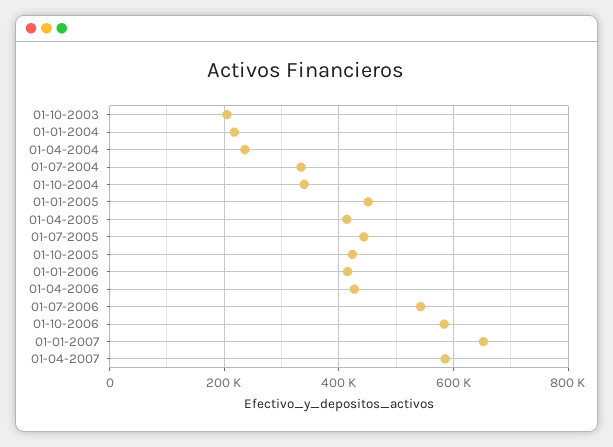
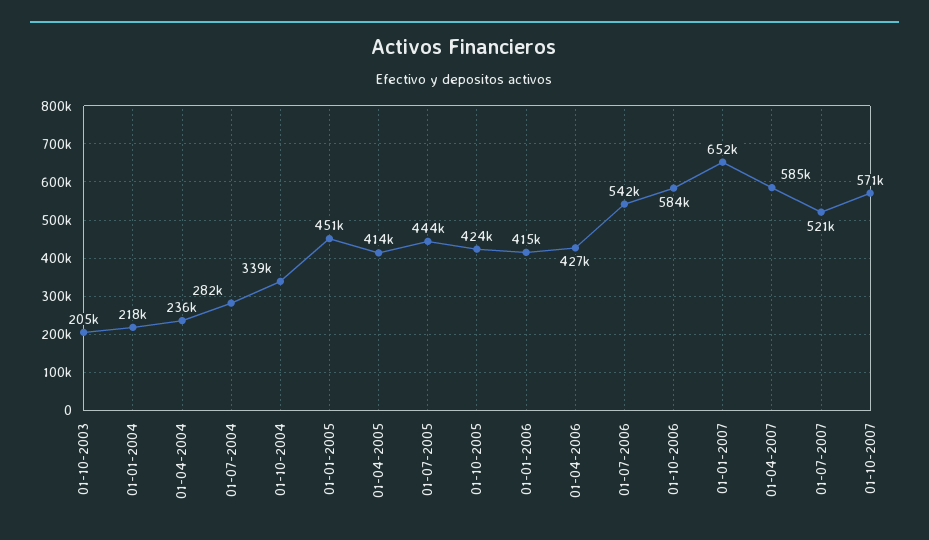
01-07-2004: 340000 -> 282000
01-07-2007: none -> 521000
01-10-2007: none -> 571000

